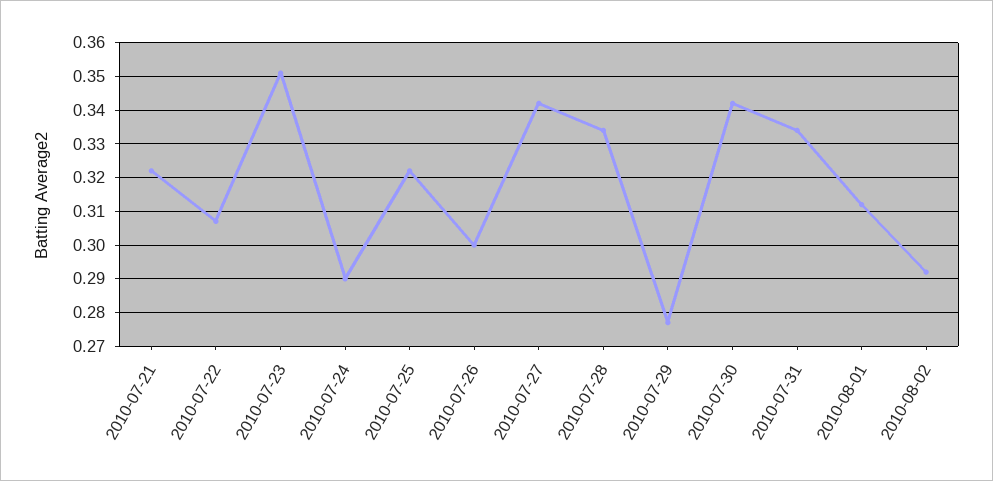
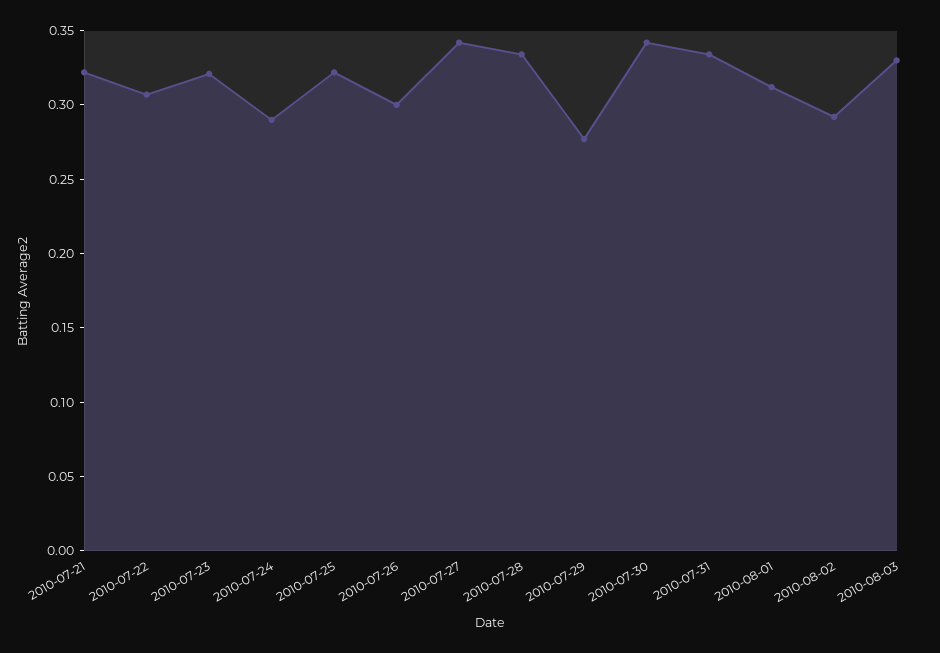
2010-07-23: 0.35 -> 0.32
2010-08-03: none -> 0.33

